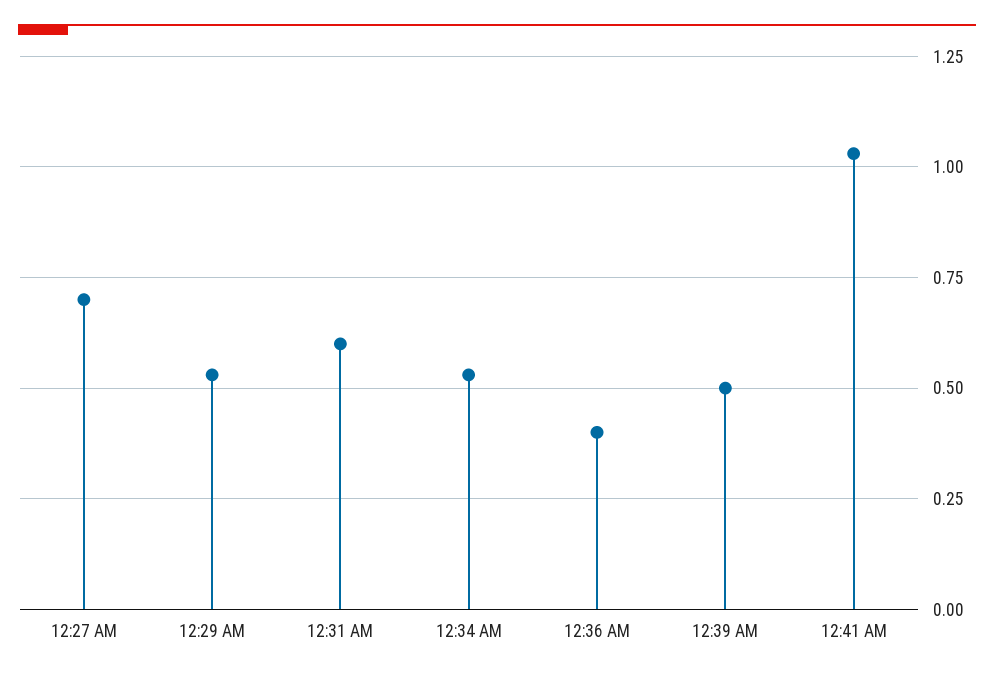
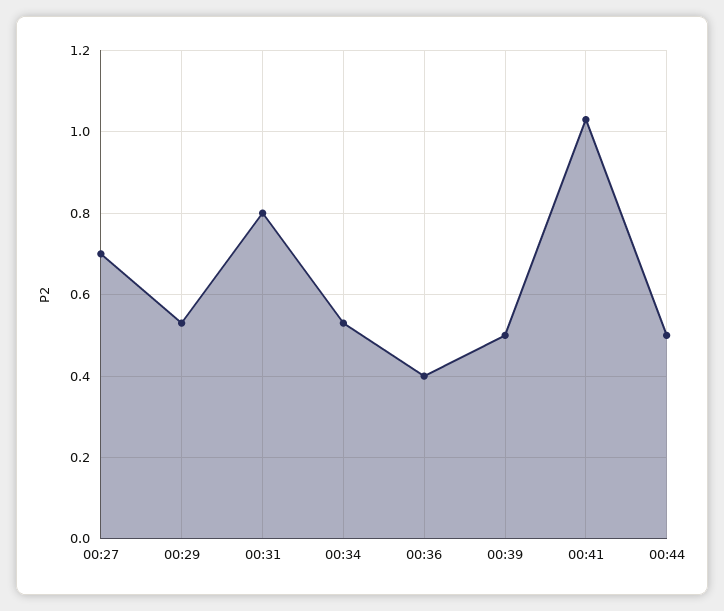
12:31 AM: 0.6 -> 0.8
00:44: none -> 0.5

